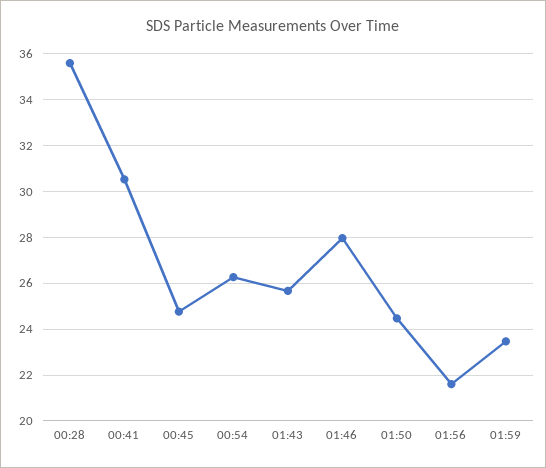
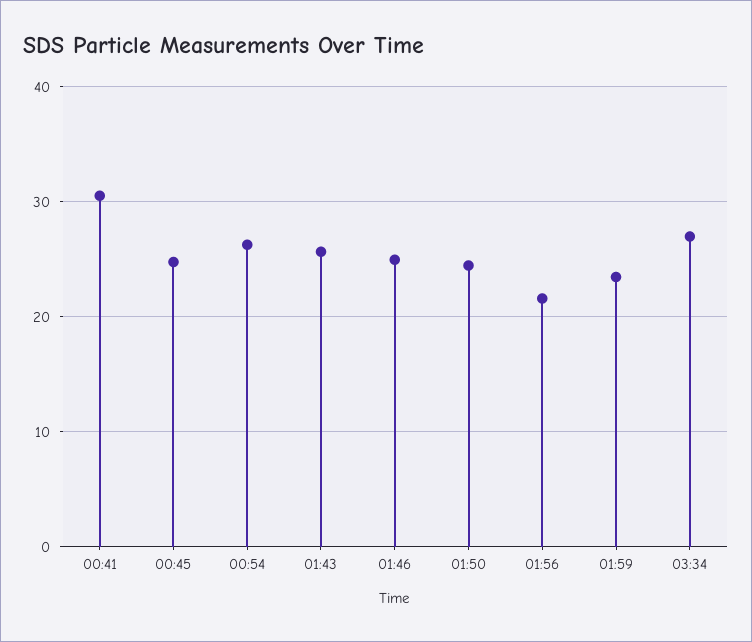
00:28: 35.5 -> none
01:46: 28 -> 25
03:34: none -> 27

